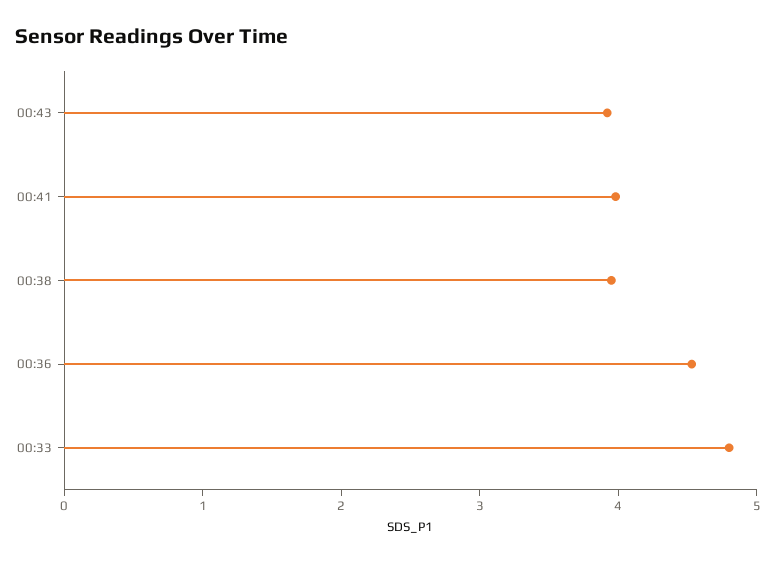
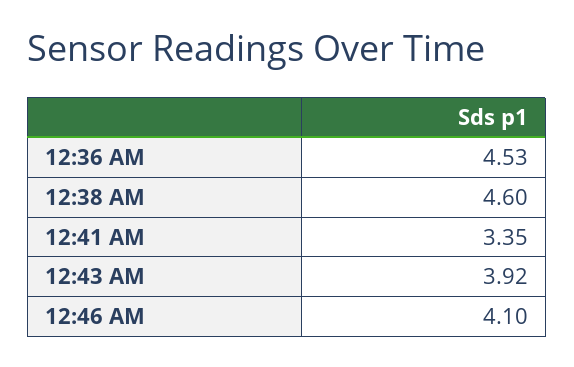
00:41: 4 -> 3.35
00:38: 4 -> 4.6
00:33: 4.8 -> none
12:46 AM: none -> 4.1

